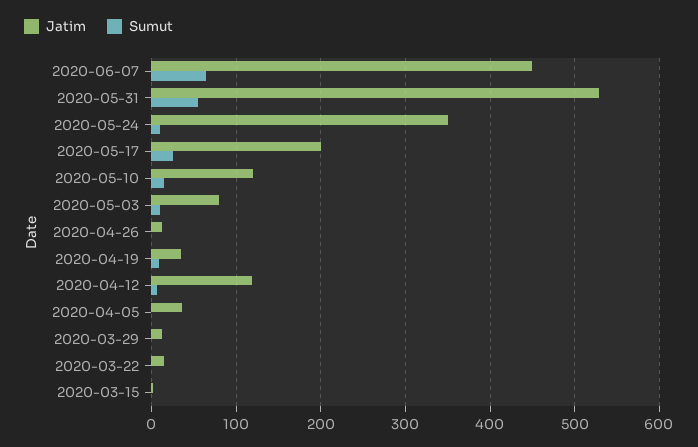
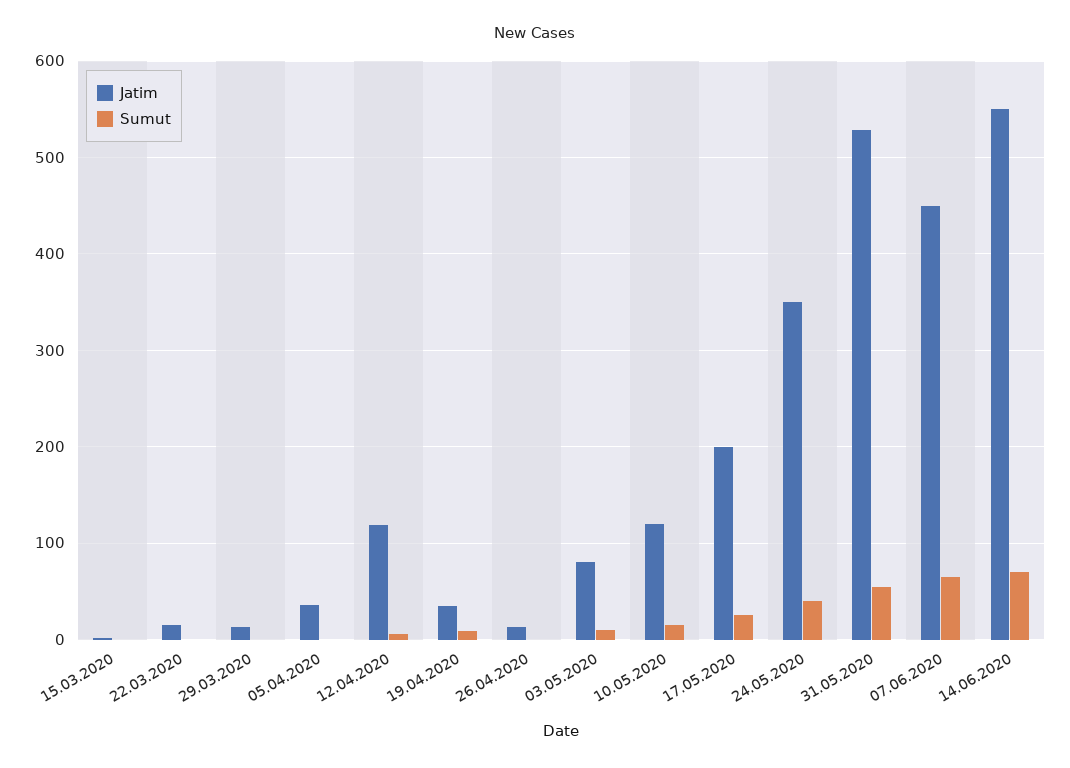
Sumut, 2020-05-24: 10 -> 40
Jatim, 14.06.2020: none -> 550
Sumut, 14.06.2020: none -> 70

